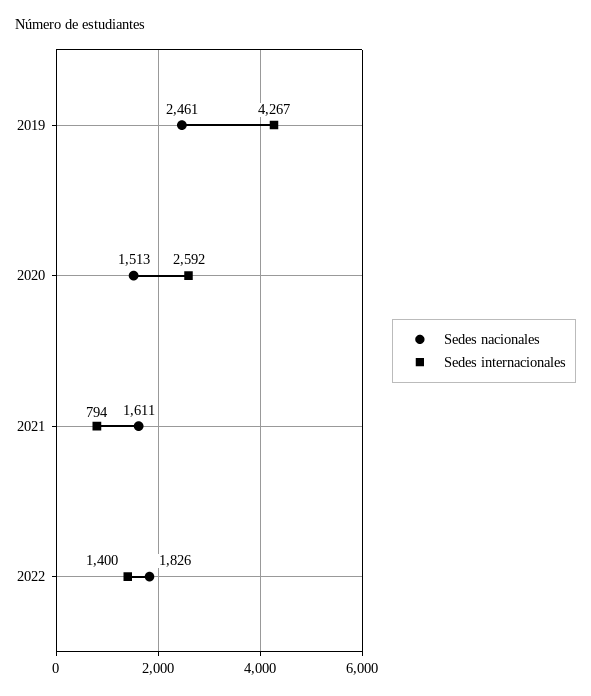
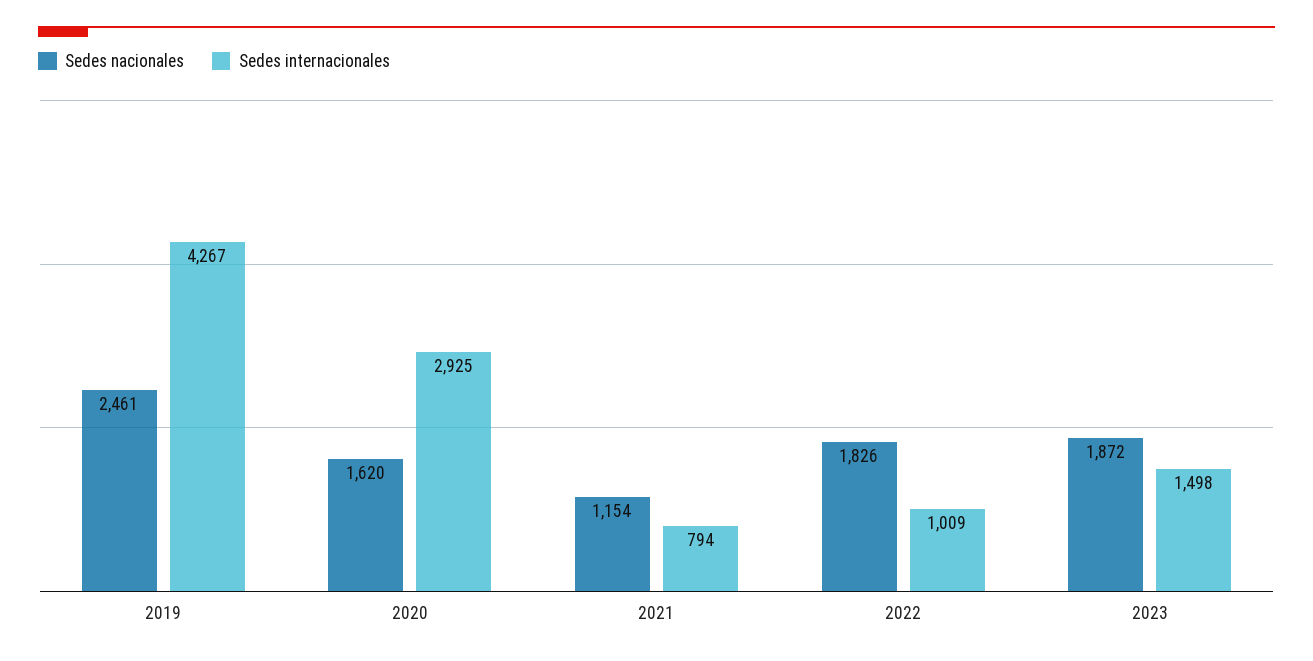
Sedes nacionales, 2020: 1513 -> 1620
Sedes internacionales, 2020: 2592 -> 2925
Sedes nacionales, 2021: 1611 -> 1154
Sedes internacionales, 2022: 1400 -> 1009
Sedes nacionales, 2023: none -> 1872
Sedes internacionales, 2023: none -> 1498

